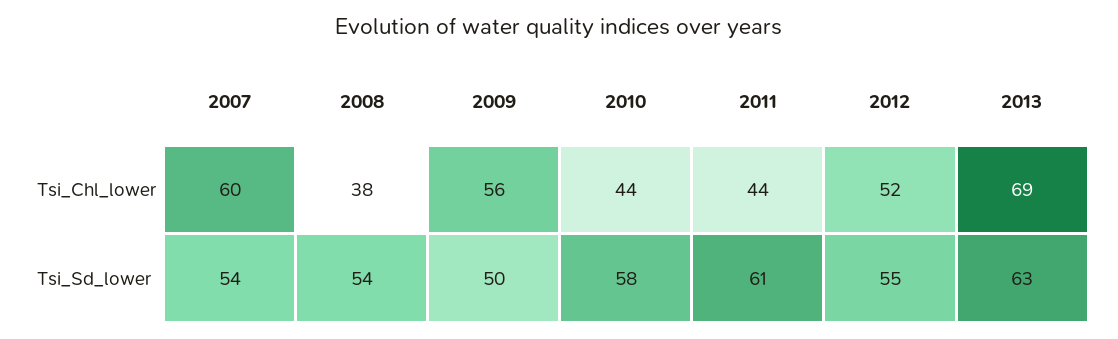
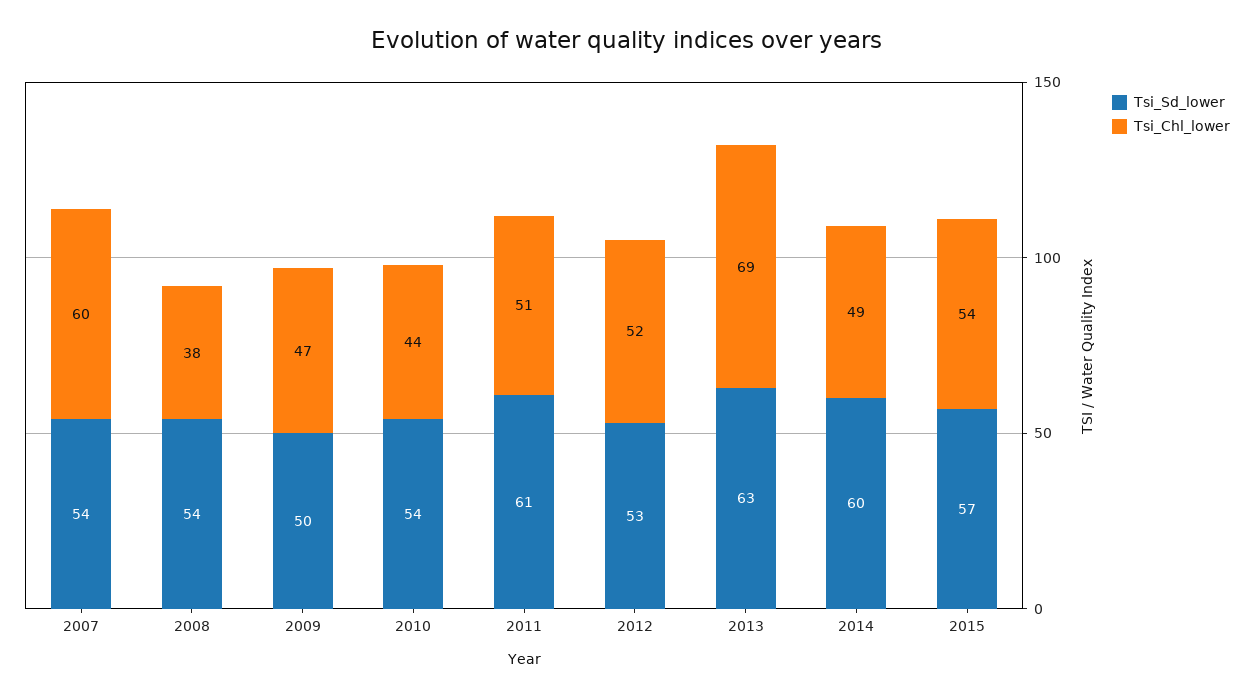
Tsi_Chl_lower, 2009: 56 -> 47
Tsi_Chl_lower, 2011: 44 -> 51
Tsi_Sd_lower, 2010: 58 -> 54
Tsi_Sd_lower, 2012: 55 -> 53
Tsi_Sd_lower, 2014: none -> 60
Tsi_Chl_lower, 2014: none -> 49
Tsi_Sd_lower, 2015: none -> 57
Tsi_Chl_lower, 2015: none -> 54

